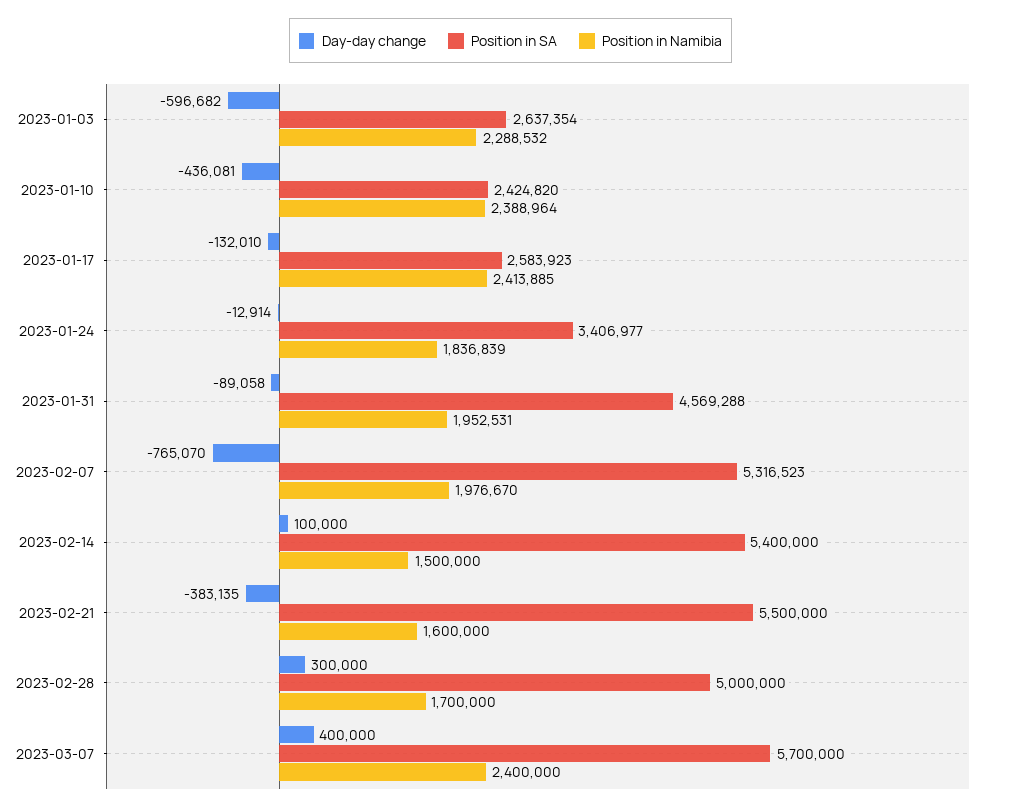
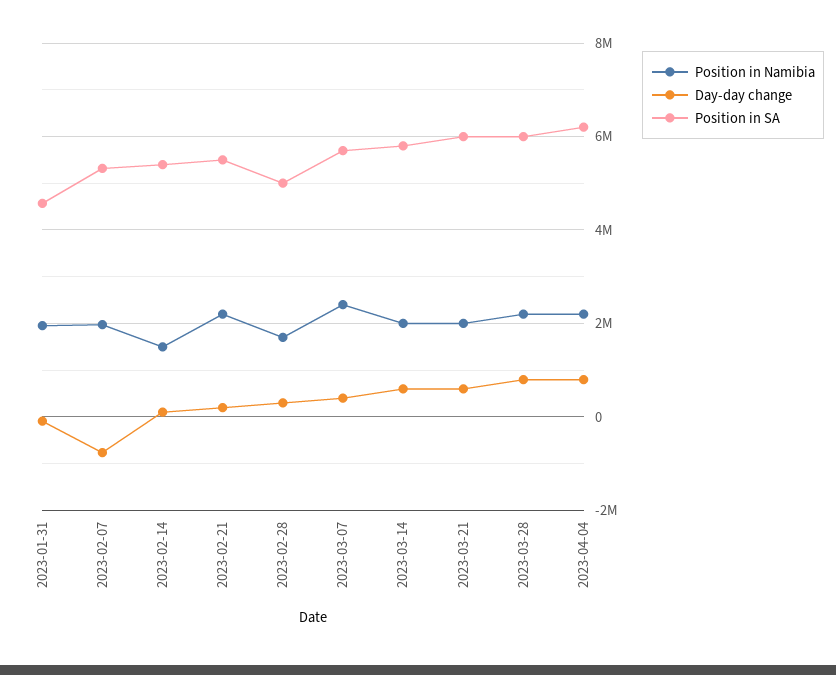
Day-day change, 2023-01-03: -596682 -> none
Position in SA, 2023-01-03: 2637354 -> none
Position in Namibia, 2023-01-03: 2288532 -> none
Day-day change, 2023-01-10: -436081 -> none
Position in SA, 2023-01-10: 2424820 -> none
Position in Namibia, 2023-01-10: 2388964 -> none
Day-day change, 2023-01-17: -132010 -> none
Position in SA, 2023-01-17: 2583923 -> none
Position in Namibia, 2023-01-17: 2413885 -> none
Day-day change, 2023-01-24: -12914 -> none
Position in SA, 2023-01-24: 3406977 -> none
Position in Namibia, 2023-01-24: 1836839 -> none
Day-day change, 2023-02-21: -383135 -> 200000
Position in Namibia, 2023-02-21: 1600000 -> 2200000
Position in Namibia, 2023-03-14: none -> 2000000
Day-day change, 2023-03-14: none -> 600000
Position in SA, 2023-03-14: none -> 5800000
Position in Namibia, 2023-03-21: none -> 2000000
Day-day change, 2023-03-21: none -> 600000
Position in SA, 2023-03-21: none -> 6000000
Position in Namibia, 2023-03-28: none -> 2200000
Day-day change, 2023-03-28: none -> 800000
Position in SA, 2023-03-28: none -> 6000000
Position in Namibia, 2023-04-04: none -> 2200000
Day-day change, 2023-04-04: none -> 800000
Position in SA, 2023-04-04: none -> 6200000

